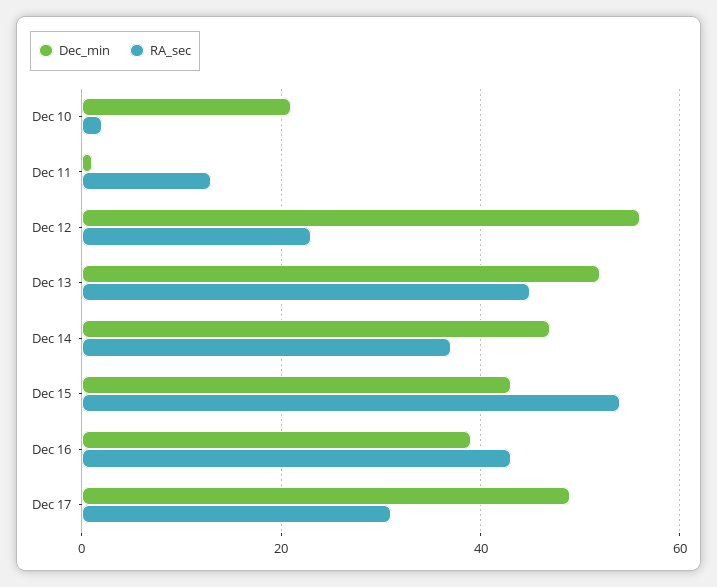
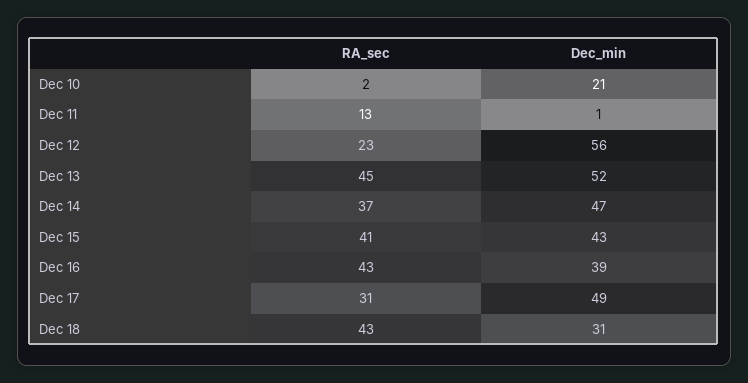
RA_sec, Dec 15: 55 -> 41
RA_sec, Dec 18: none -> 43
Dec_min, Dec 18: none -> 31

